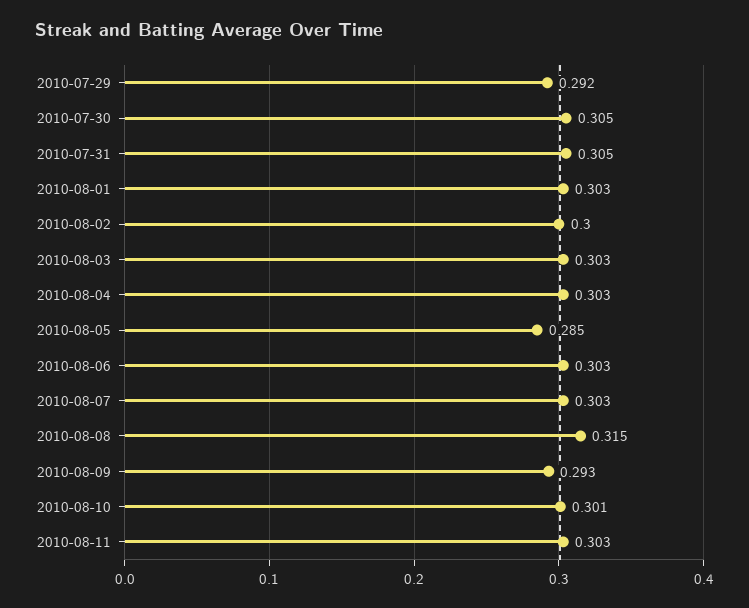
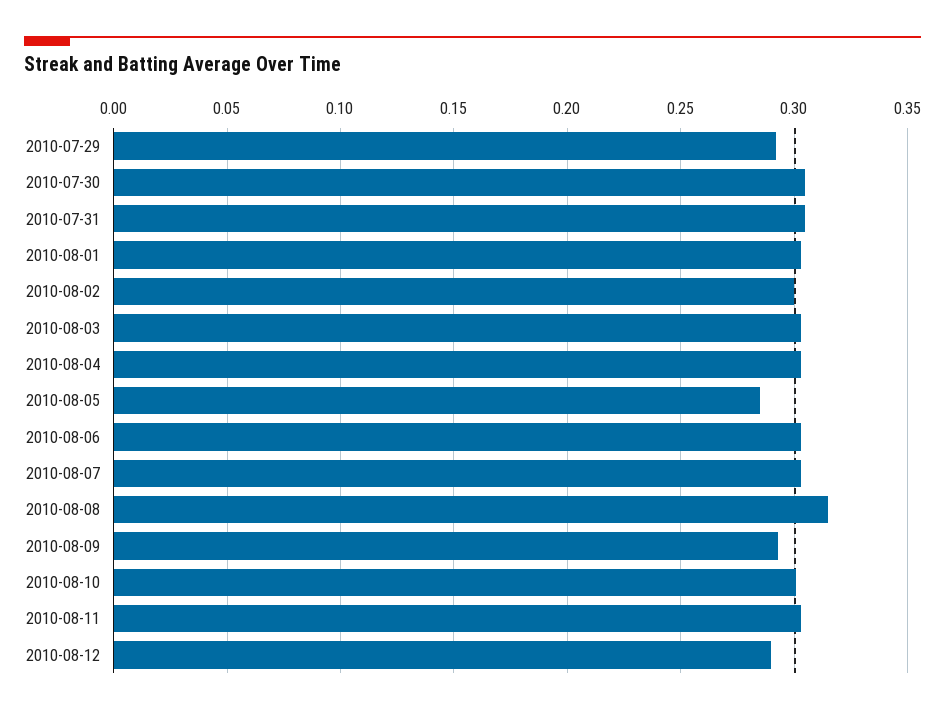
2010-08-12: none -> 0.29

